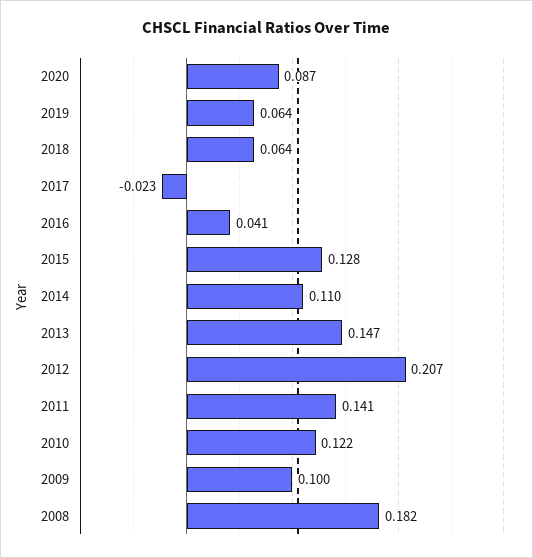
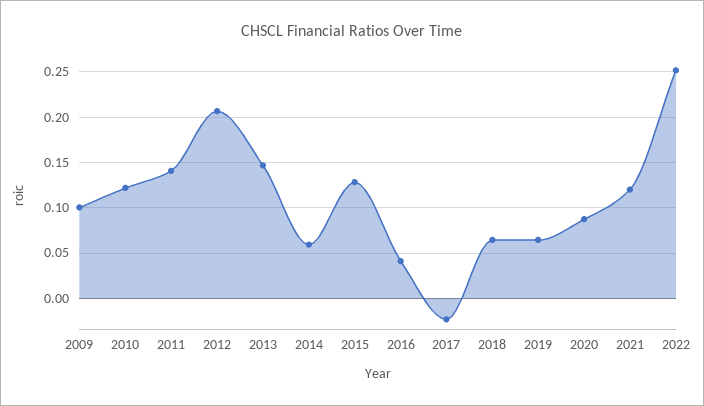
2014: 0.11 -> 0.06
2008: 0.182 -> none
2021: none -> 0.12
2022: none -> 0.25

